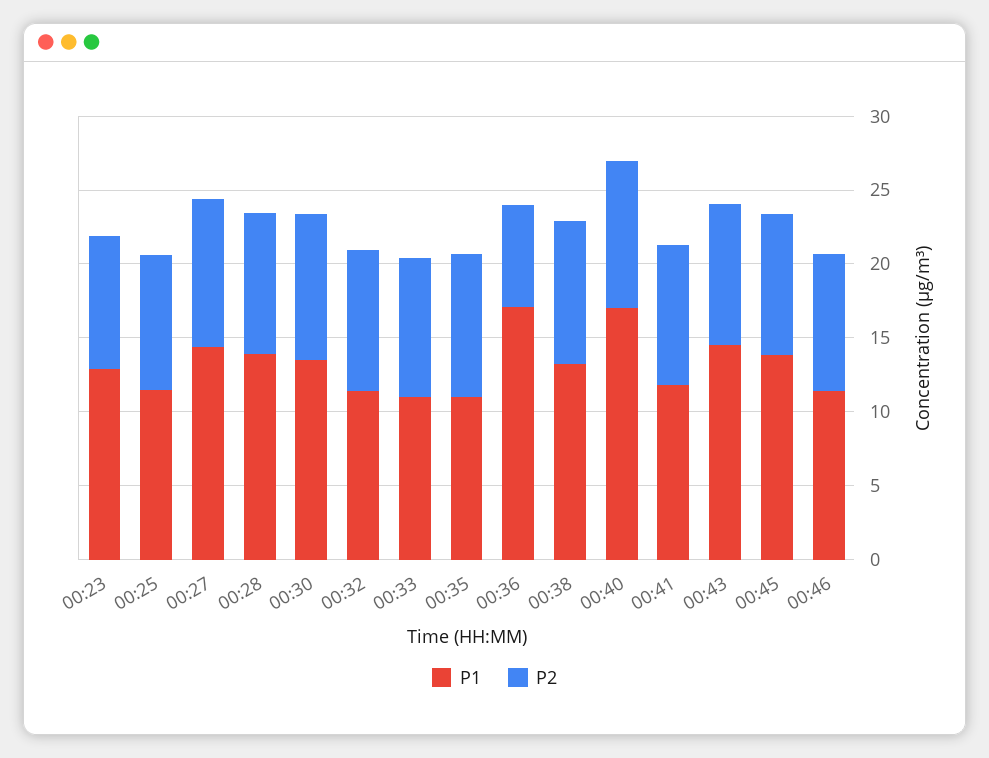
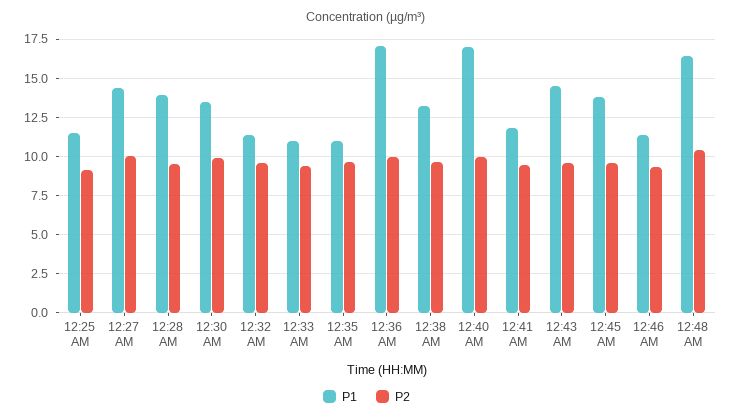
P1, 00:23: 13 -> none
P2, 00:23: 9 -> none
P2, 00:36: 7 -> 10
P1, 12:48 AM: none -> 16.5
P2, 12:48 AM: none -> 10.5

